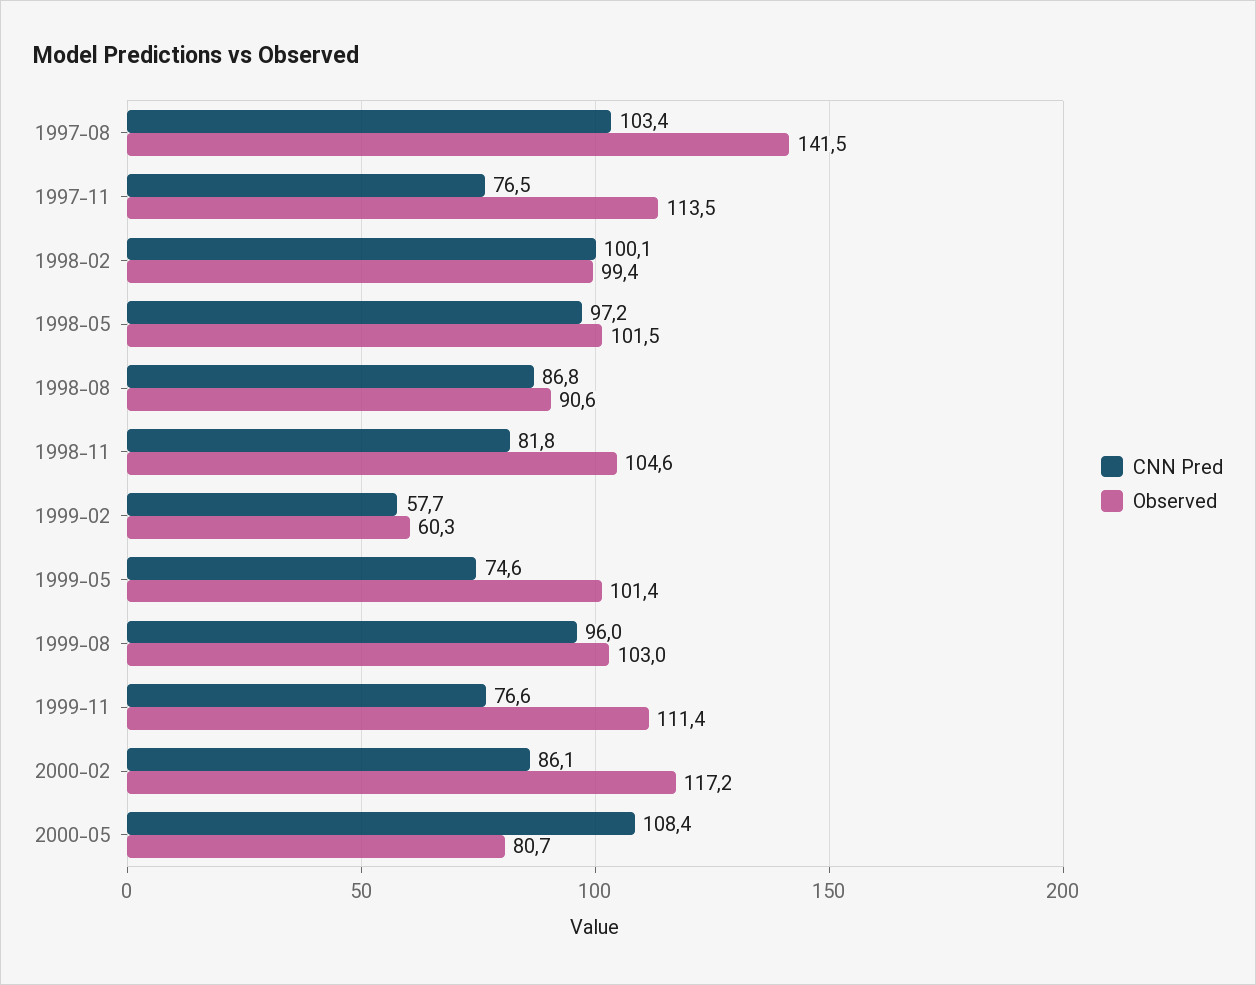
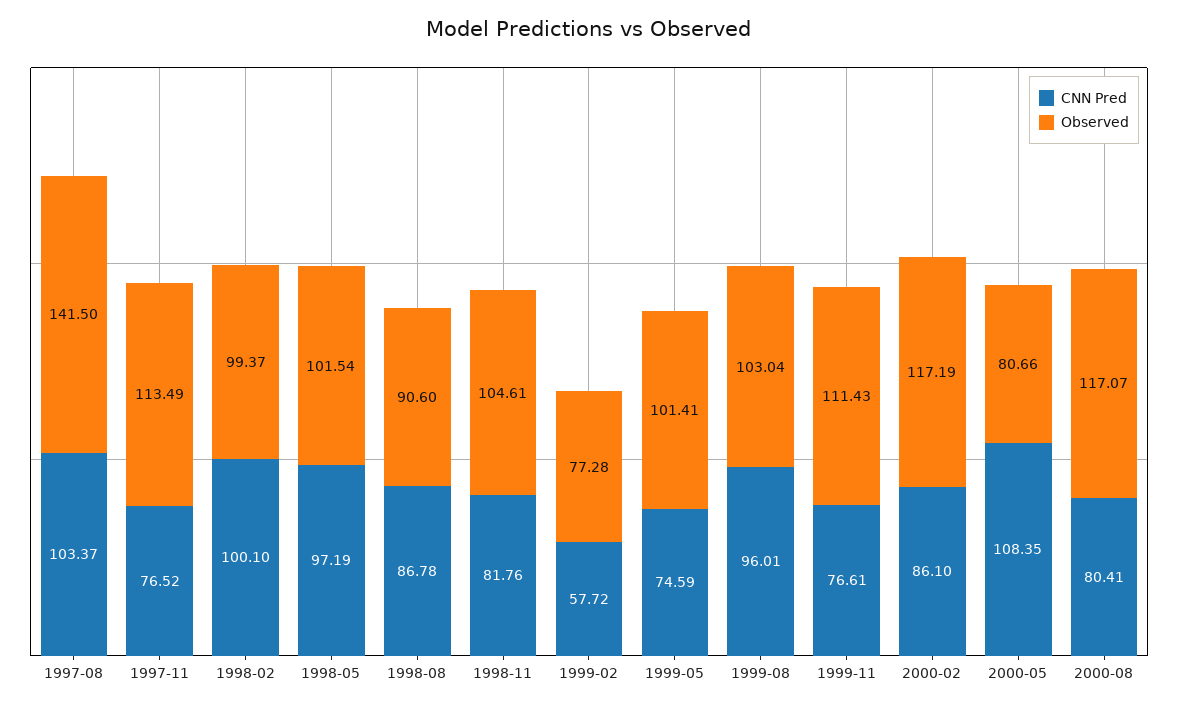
Observed, 1999-02: 60.3 -> 77.28
CNN Pred, 2000-08: none -> 80.41
Observed, 2000-08: none -> 117.07

